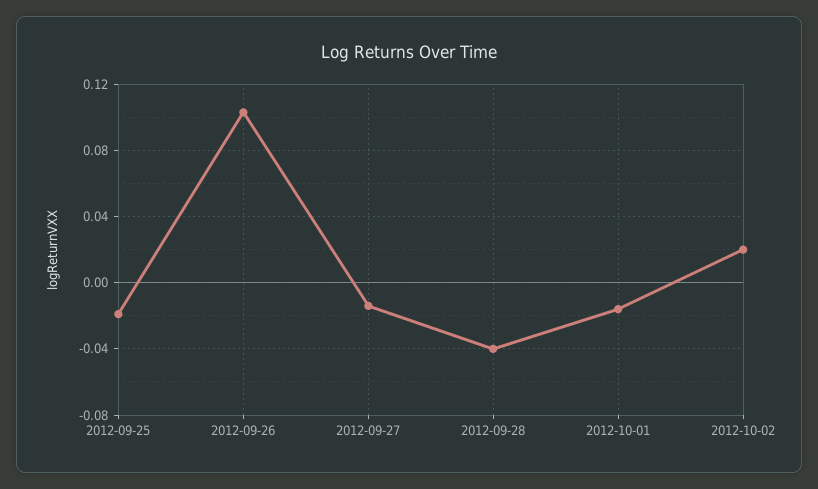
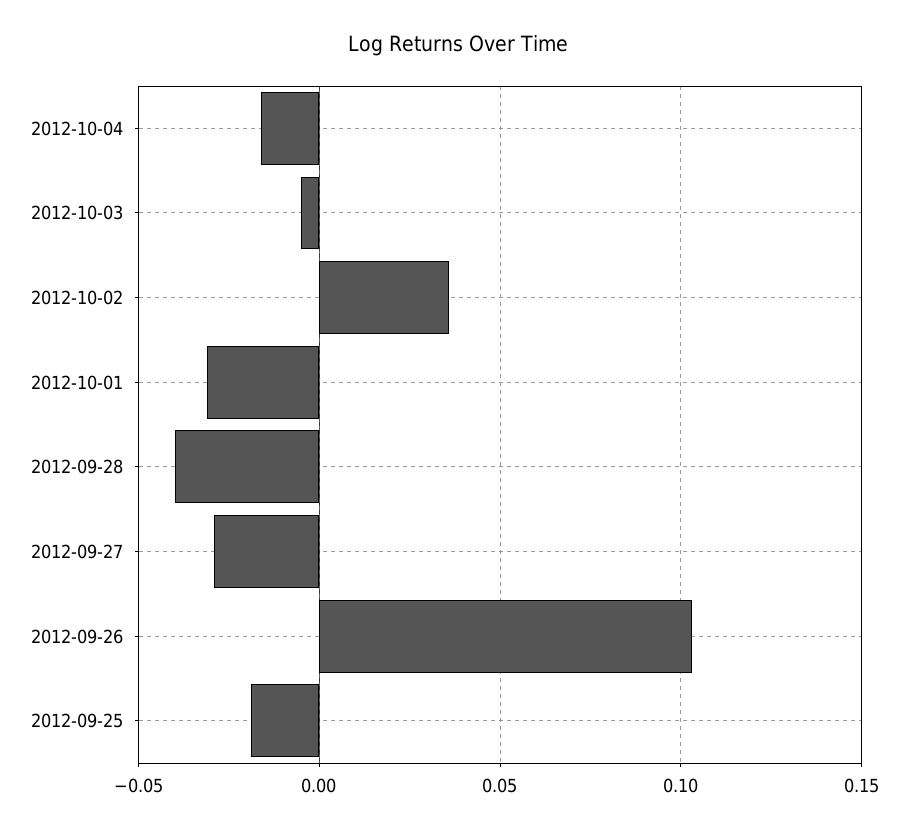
2012-09-27: -0.015 -> -0.03
2012-10-01: -0.015 -> -0.03
2012-10-02: 0.02 -> 0.035
2012-10-04: none -> -0.015
2012-10-03: none -> -0.005

